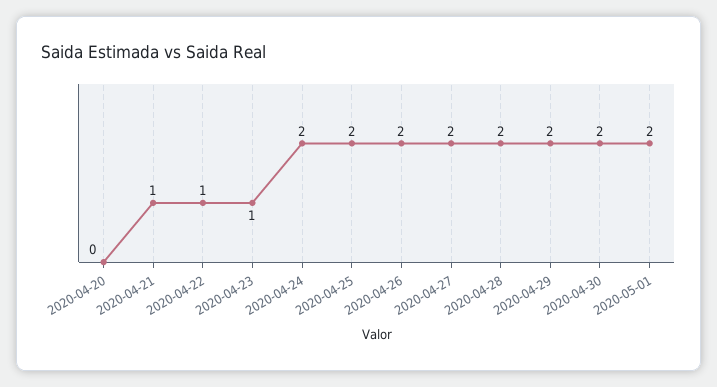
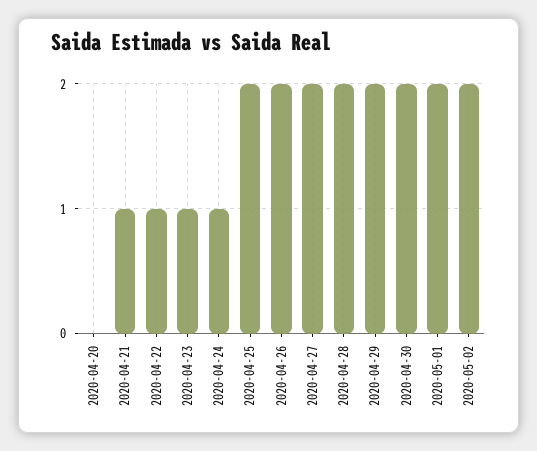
2020-04-24: 2 -> 1
2020-05-02: none -> 2

